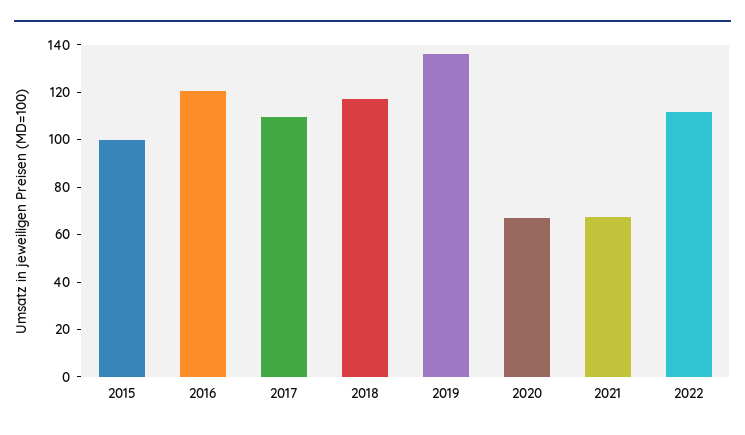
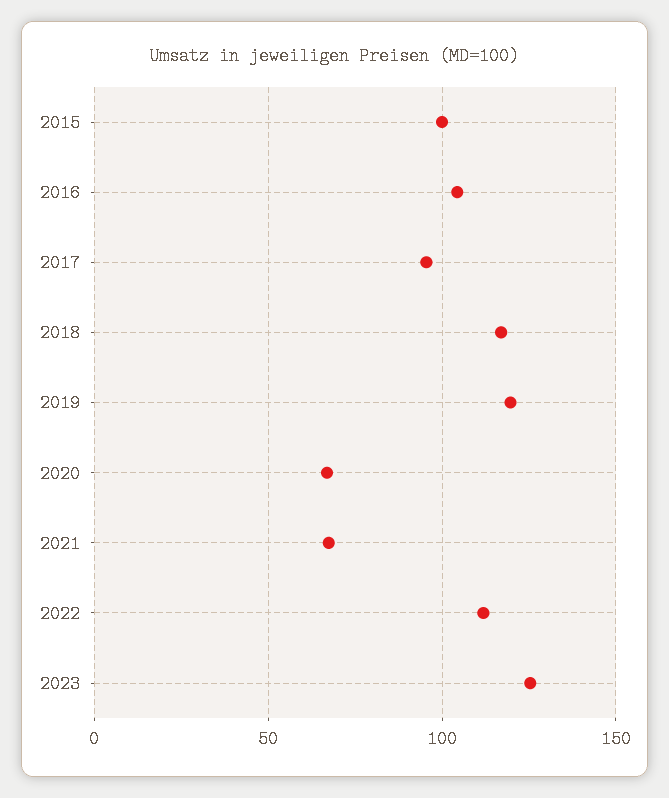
2016: 120 -> 105
2017: 110 -> 95
2019: 135 -> 120
2023: none -> 125

